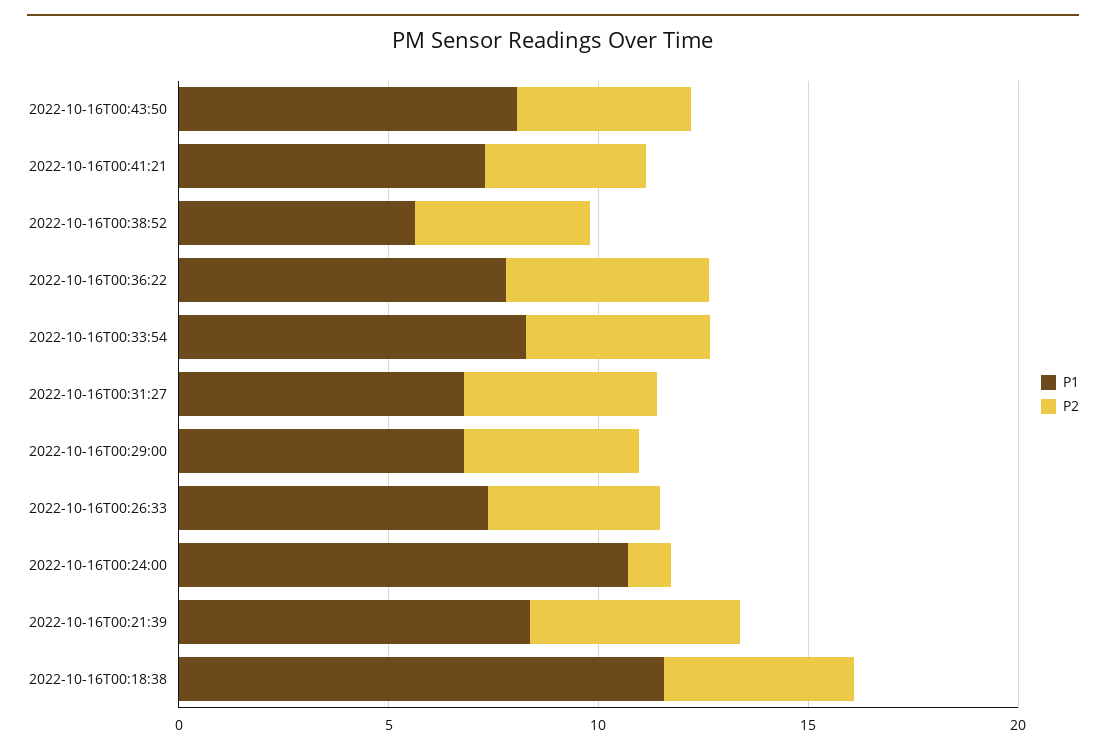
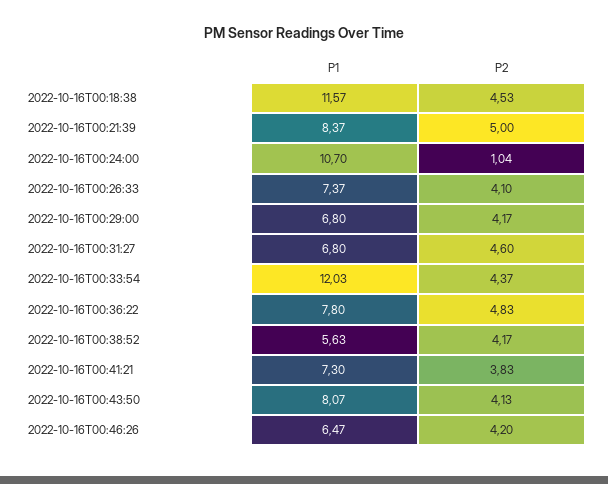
P1, 2022-10-16T00:33:54: 8 -> 12.03
P1, 2022-10-16T00:46:26: none -> 6.47
P2, 2022-10-16T00:46:26: none -> 4.2

